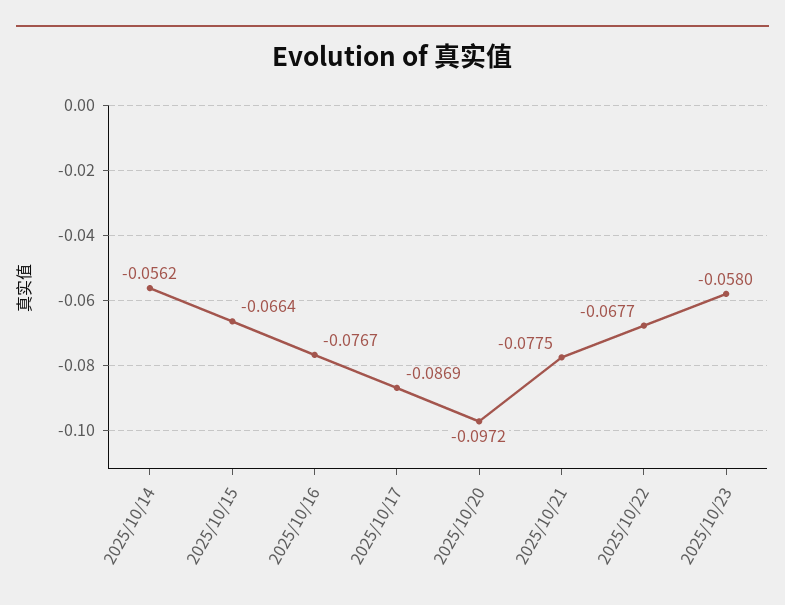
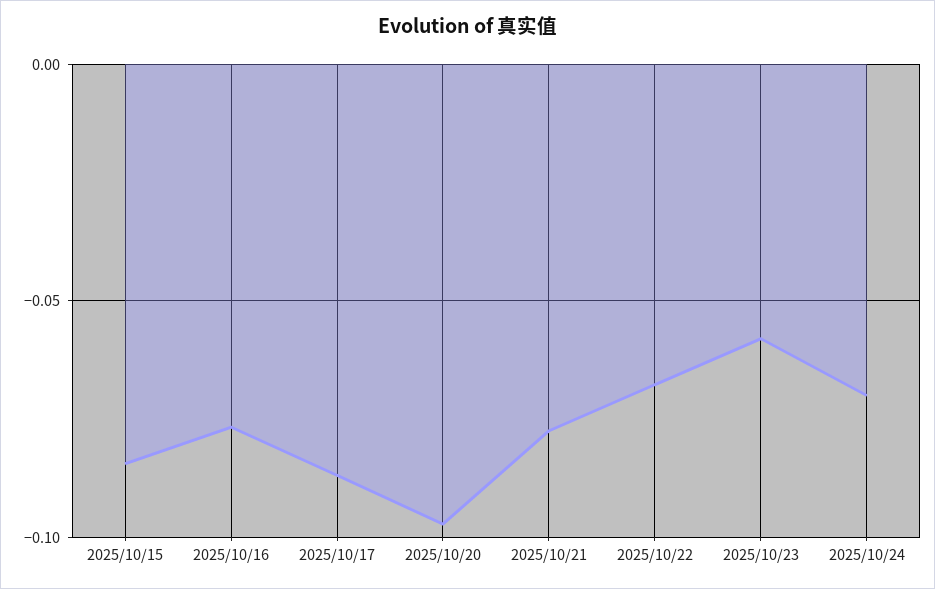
2025/10/14: -0.0562 -> none
2025/10/15: -0.0664 -> -0.085
2025/10/24: none -> -0.07

